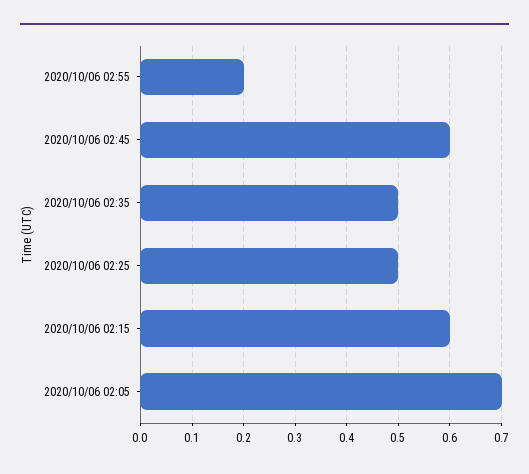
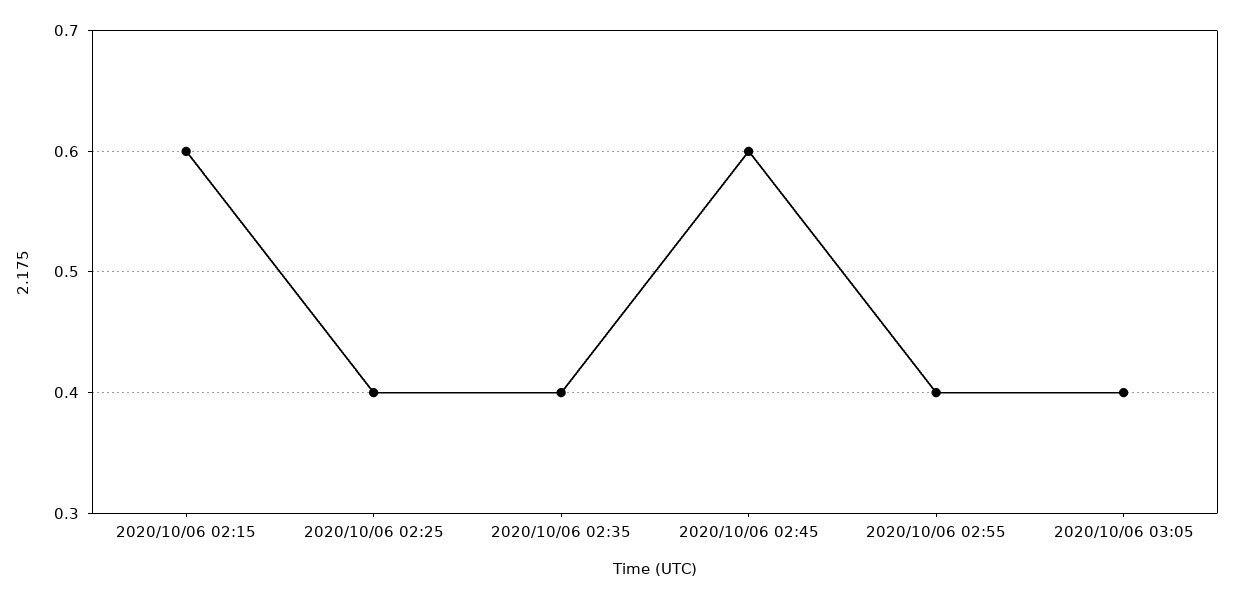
2020/10/06 02:55: 0.2 -> 0.4
2020/10/06 02:35: 0.5 -> 0.4
2020/10/06 02:25: 0.5 -> 0.4
2020/10/06 02:05: 0.7 -> none
2020/10/06 03:05: none -> 0.4

